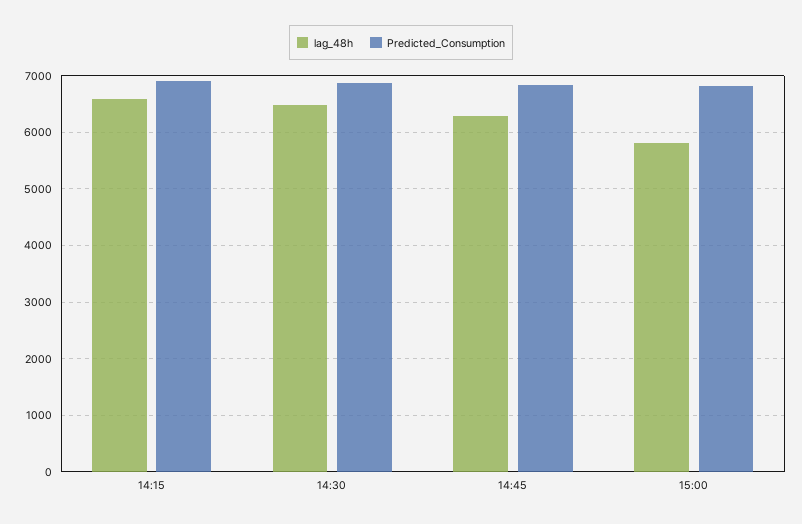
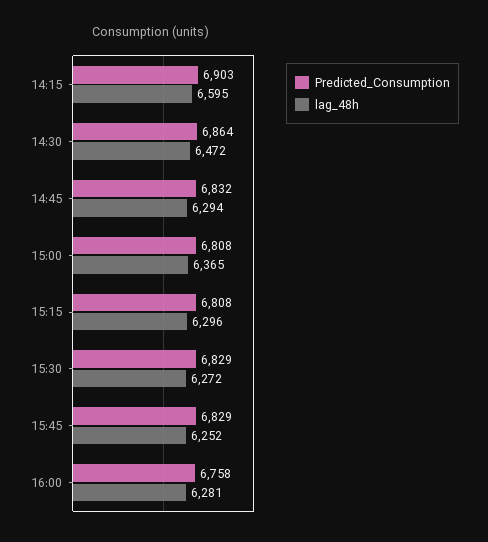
lag_48h, 15:00: 5800 -> 6365
Predicted_Consumption, 15:15: none -> 6808
lag_48h, 15:15: none -> 6296
Predicted_Consumption, 15:30: none -> 6829
lag_48h, 15:30: none -> 6272
Predicted_Consumption, 15:45: none -> 6829
lag_48h, 15:45: none -> 6252
Predicted_Consumption, 16:00: none -> 6758
lag_48h, 16:00: none -> 6281

